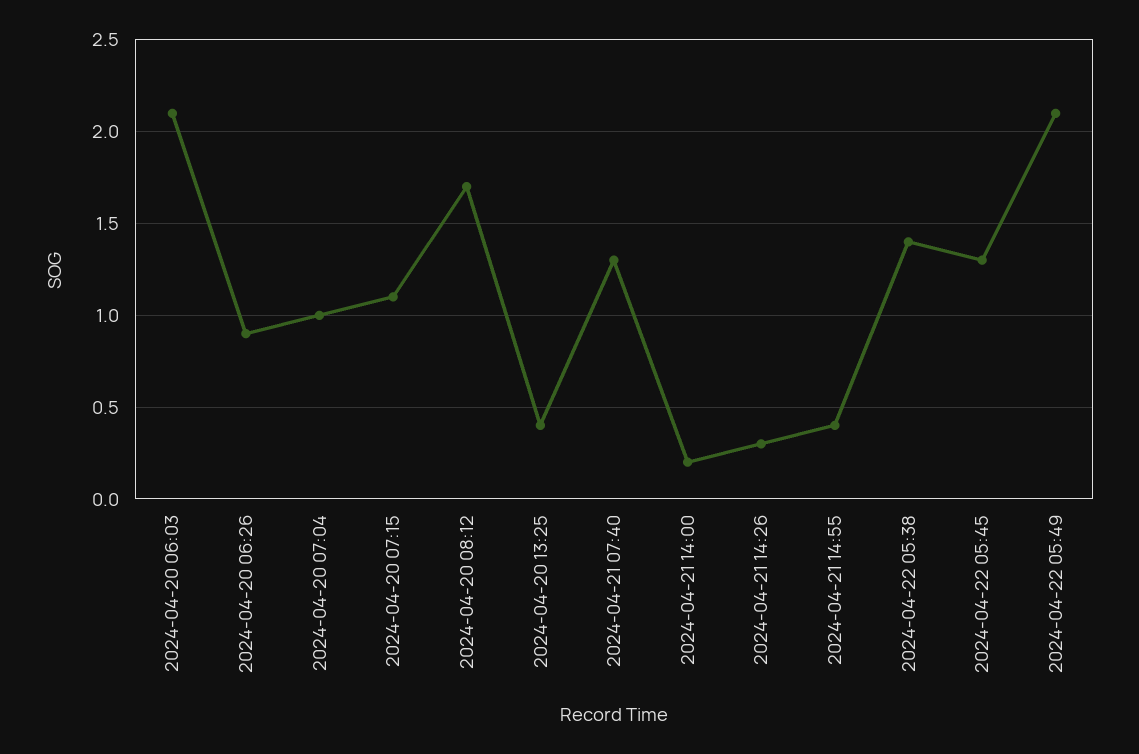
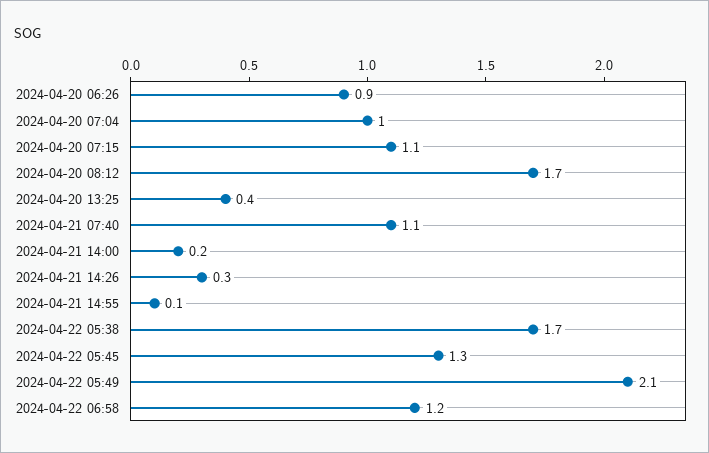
2024-04-20 06:03: 2.1 -> none
2024-04-21 07:40: 1.3 -> 1.1
2024-04-21 14:55: 0.4 -> 0.1
2024-04-22 05:38: 1.4 -> 1.7
2024-04-22 06:58: none -> 1.2

